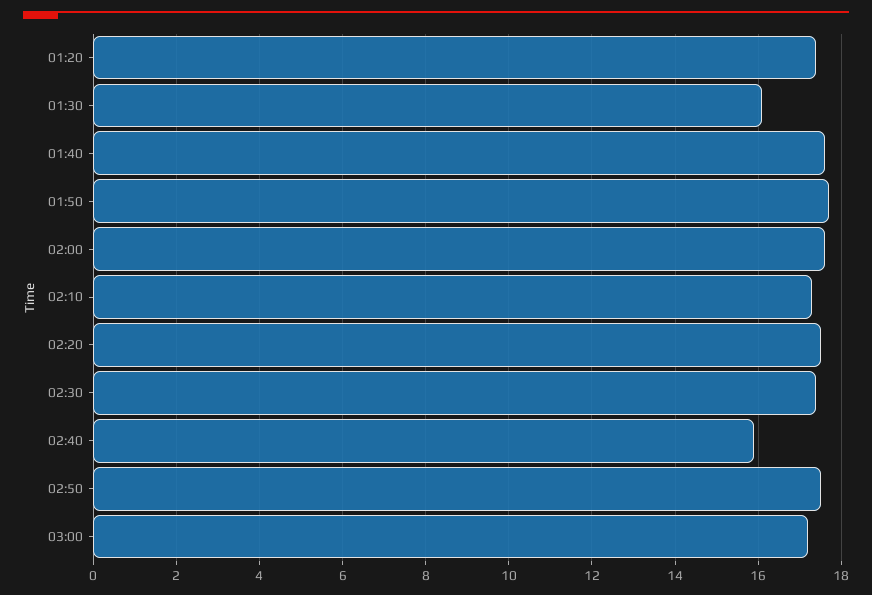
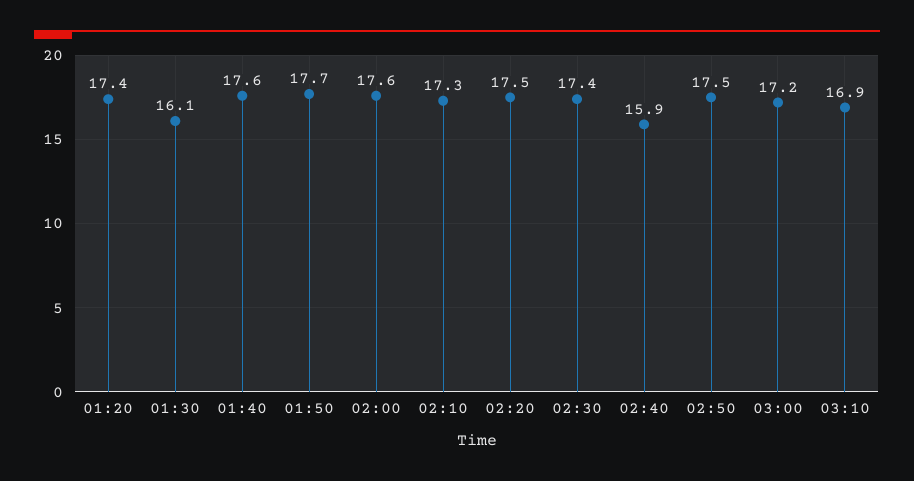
03:10: none -> 16.9

